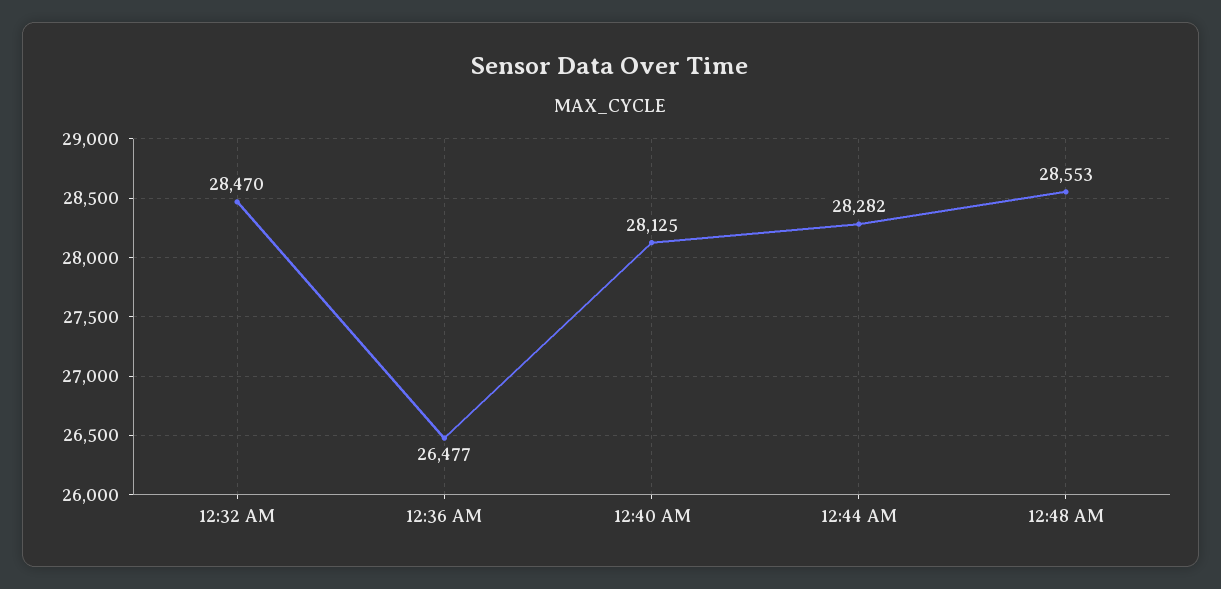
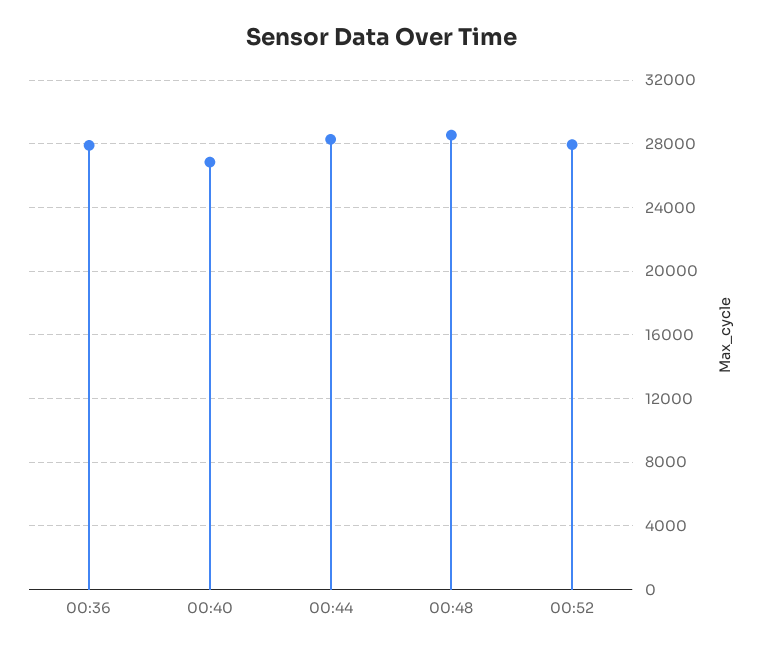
12:32 AM: 28470 -> none
12:36 AM: 26477 -> 28000
12:40 AM: 28125 -> 27000
00:52: none -> 28000

